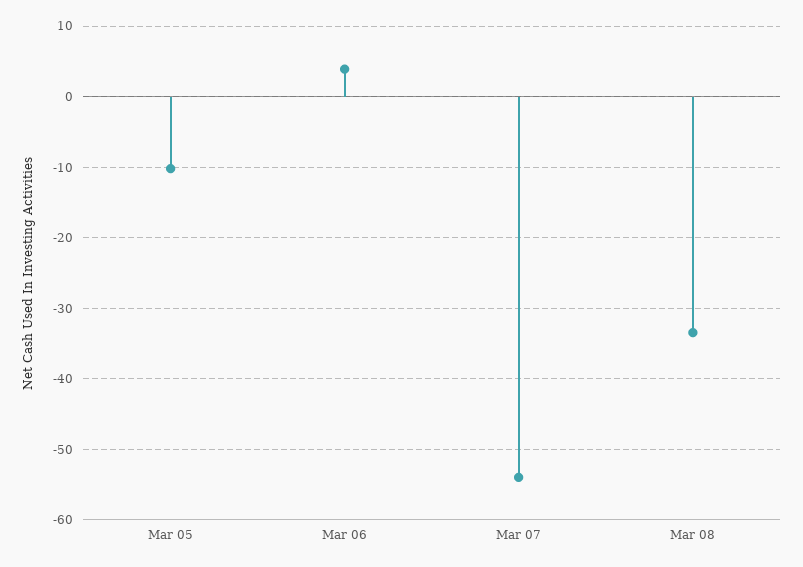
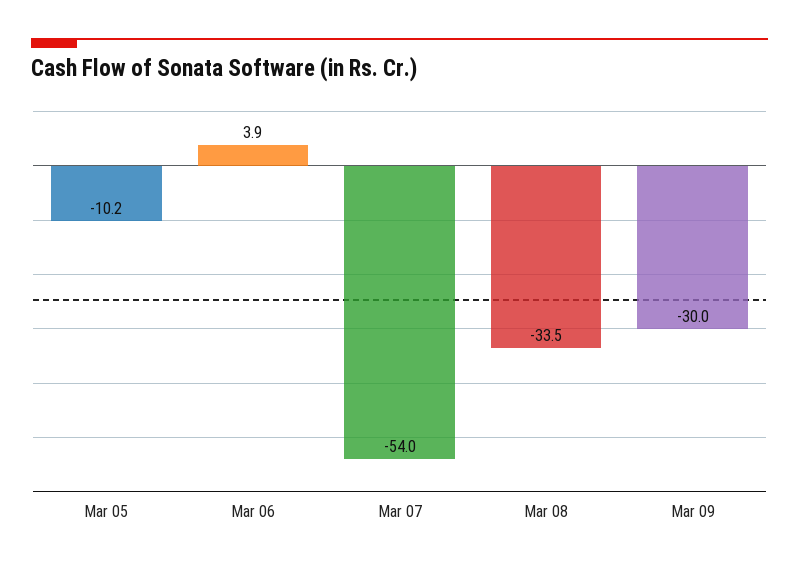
Mar 09: none -> -30

